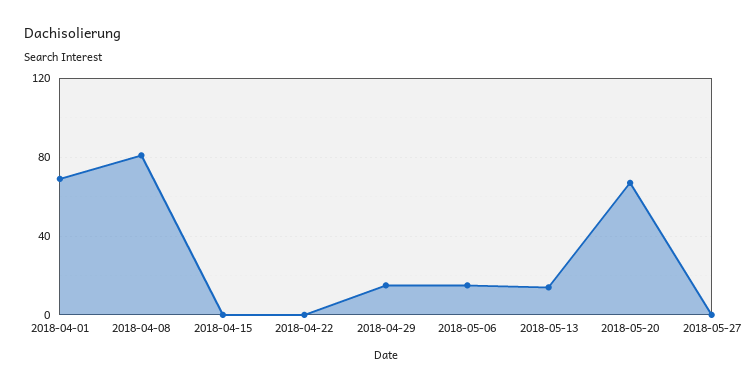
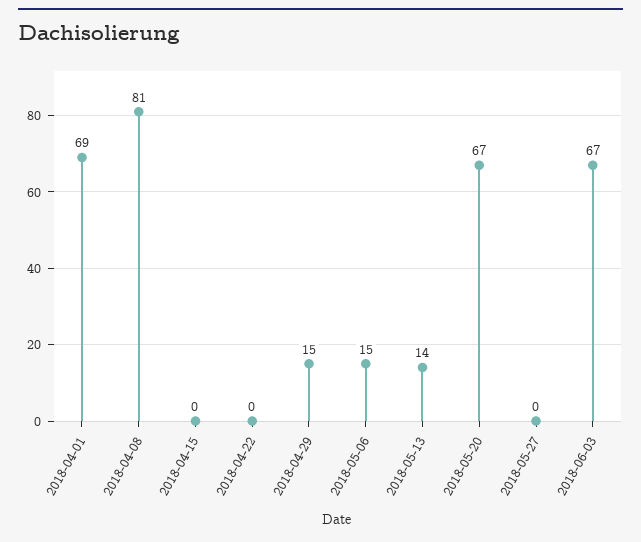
2018-06-03: none -> 67

